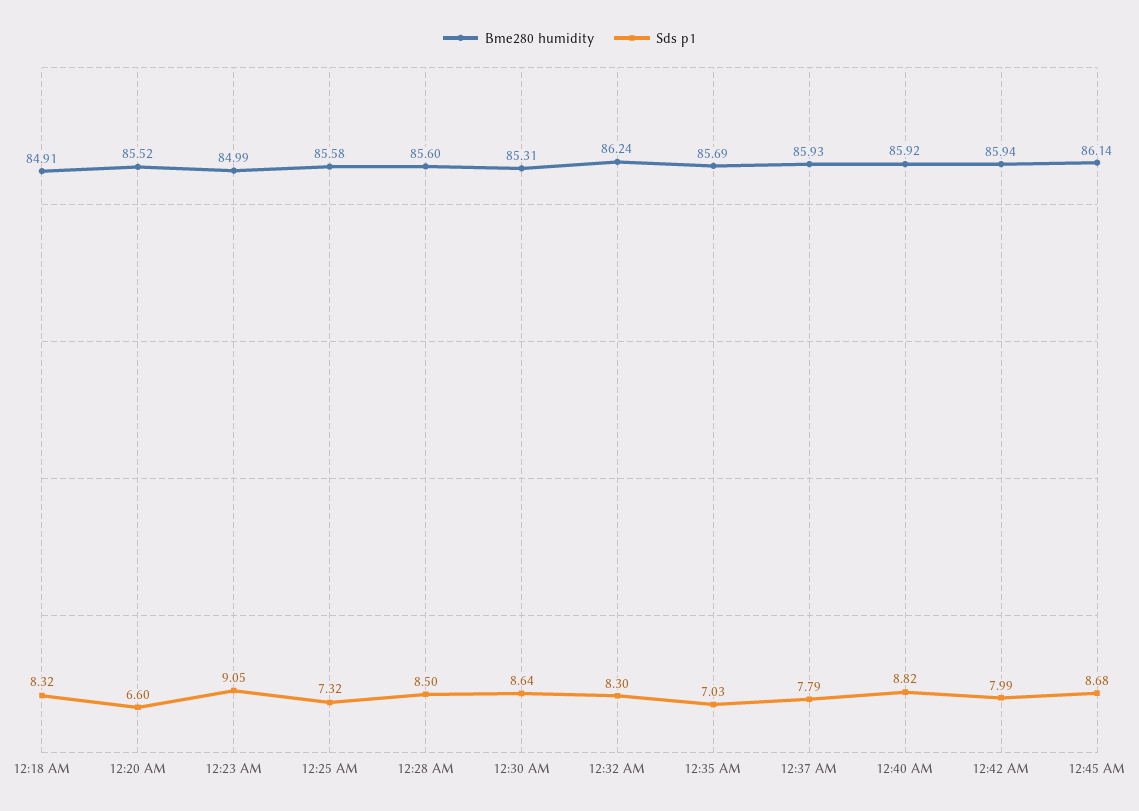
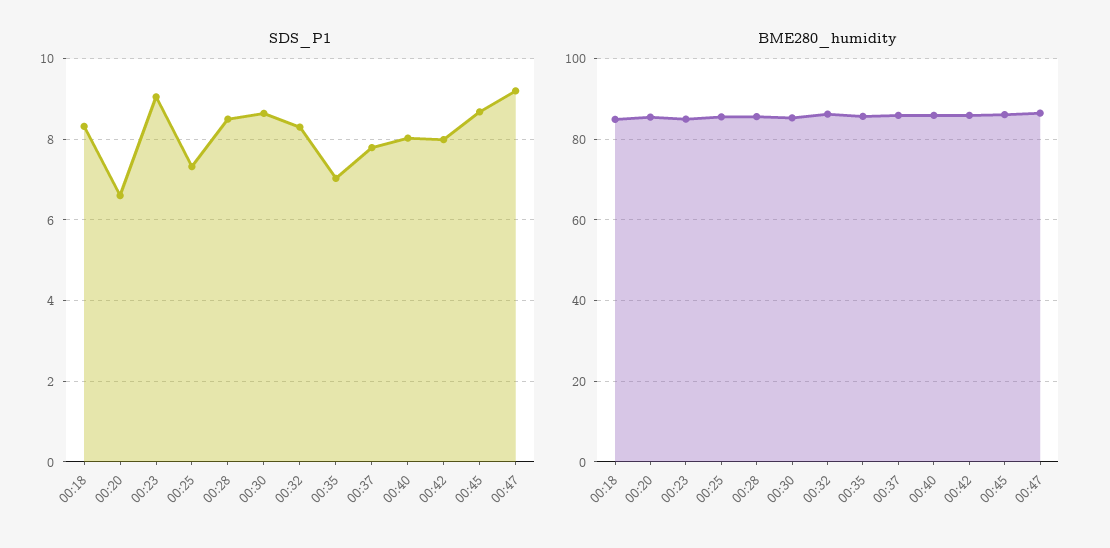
Sds p1, 12:40 AM: 8.82 -> 8
Sds p1, 00:47: none -> 9.2
Bme280 humidity, 00:47: none -> 86

